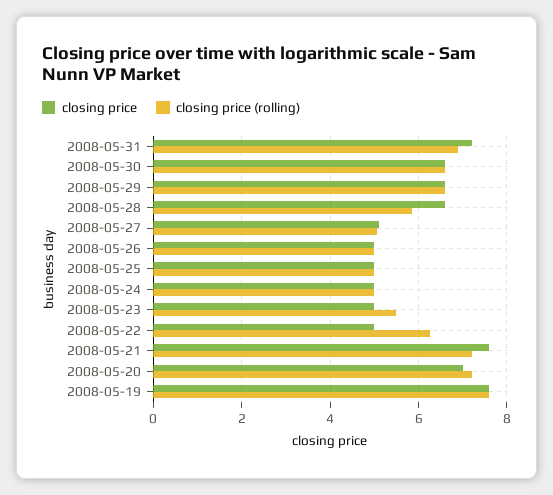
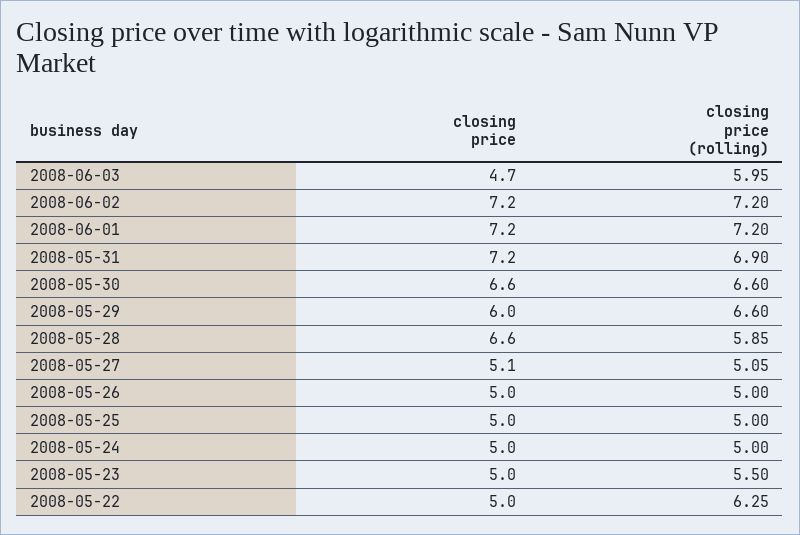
closing price, 2008-05-29: 6.6 -> 6
closing price, 2008-05-21: 7.6 -> none
closing price (rolling), 2008-05-21: 7.2 -> none
closing price, 2008-05-20: 7 -> none
closing price (rolling), 2008-05-20: 7.2 -> none
closing price, 2008-05-19: 7.6 -> none
closing price (rolling), 2008-05-19: 7.6 -> none
closing price, 2008-06-03: none -> 4.7
closing price (rolling), 2008-06-03: none -> 5.95
closing price, 2008-06-02: none -> 7.2
closing price (rolling), 2008-06-02: none -> 7.2
closing price, 2008-06-01: none -> 7.2
closing price (rolling), 2008-06-01: none -> 7.2

